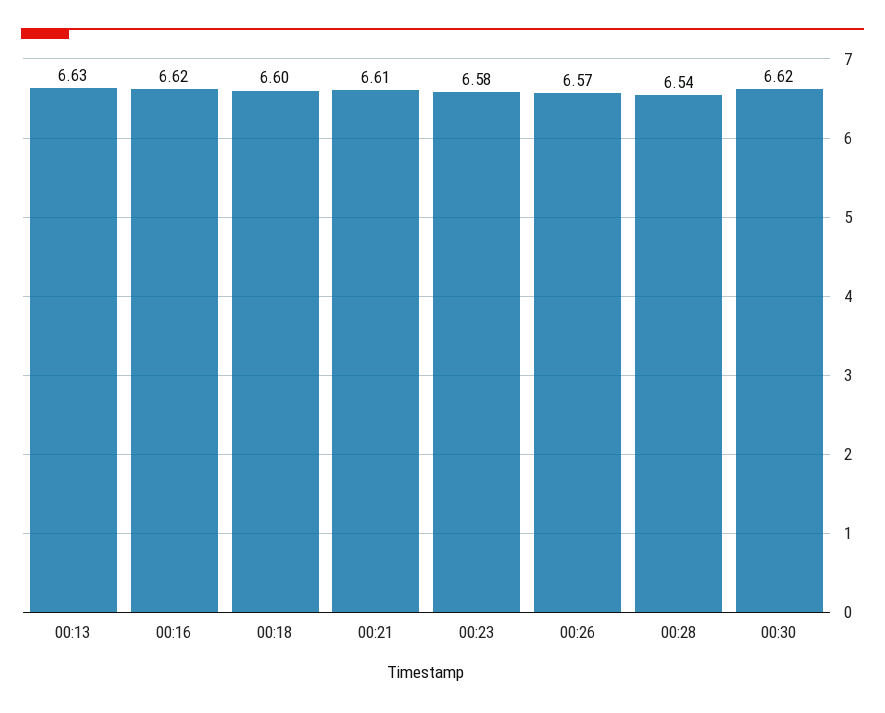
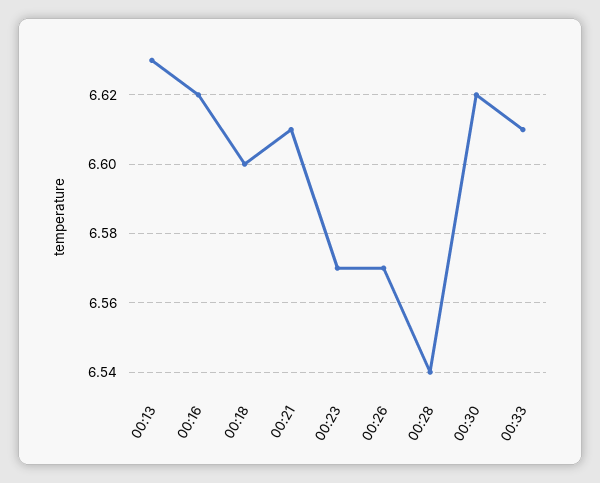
00:23: 6.58 -> 6.57
00:33: none -> 6.61

